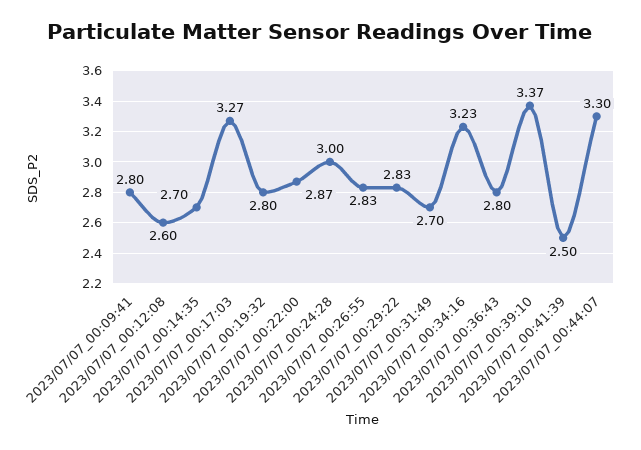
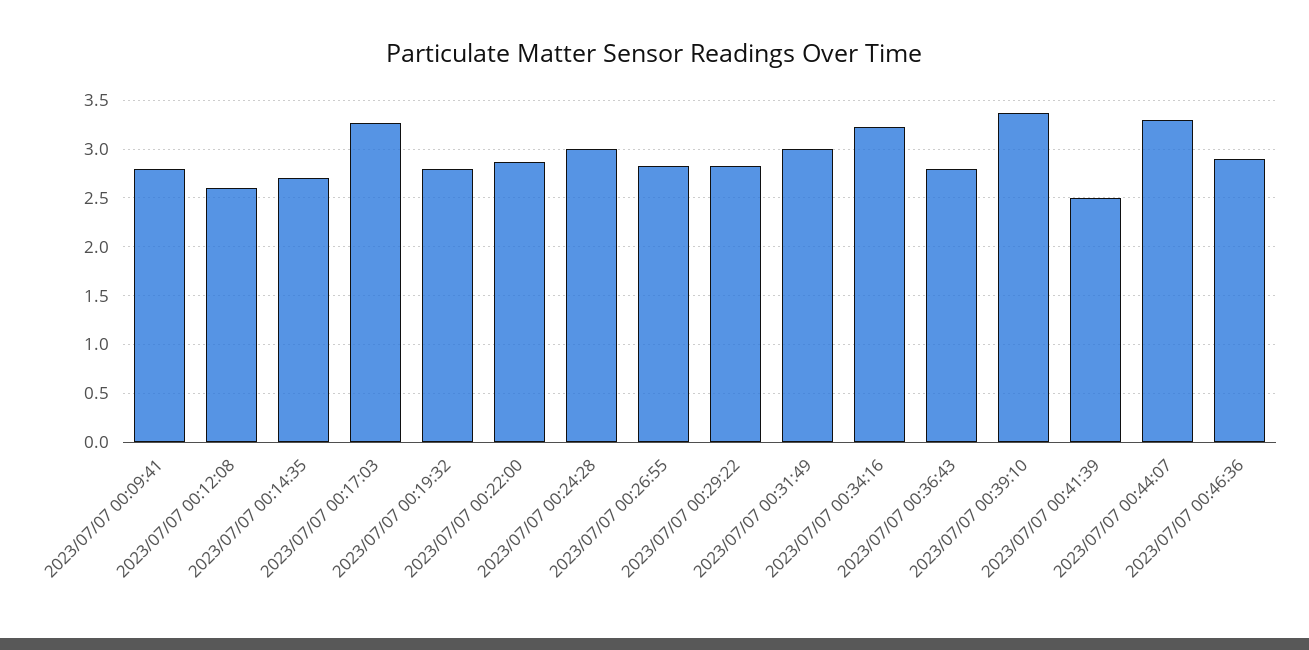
2023/07/07_00:31:49: 2.7 -> 3
2023/07/07 00:46:36: none -> 2.9

